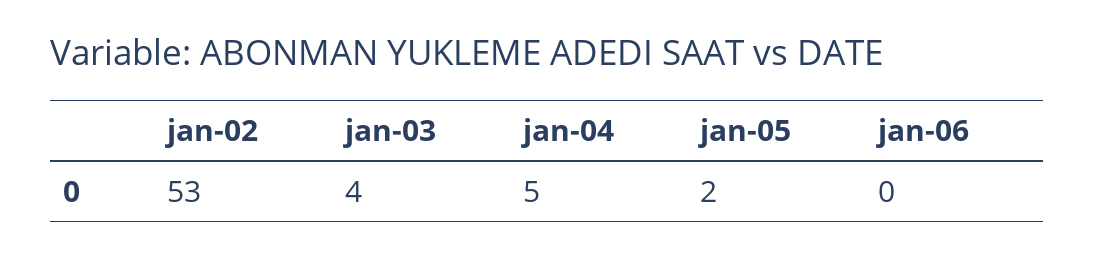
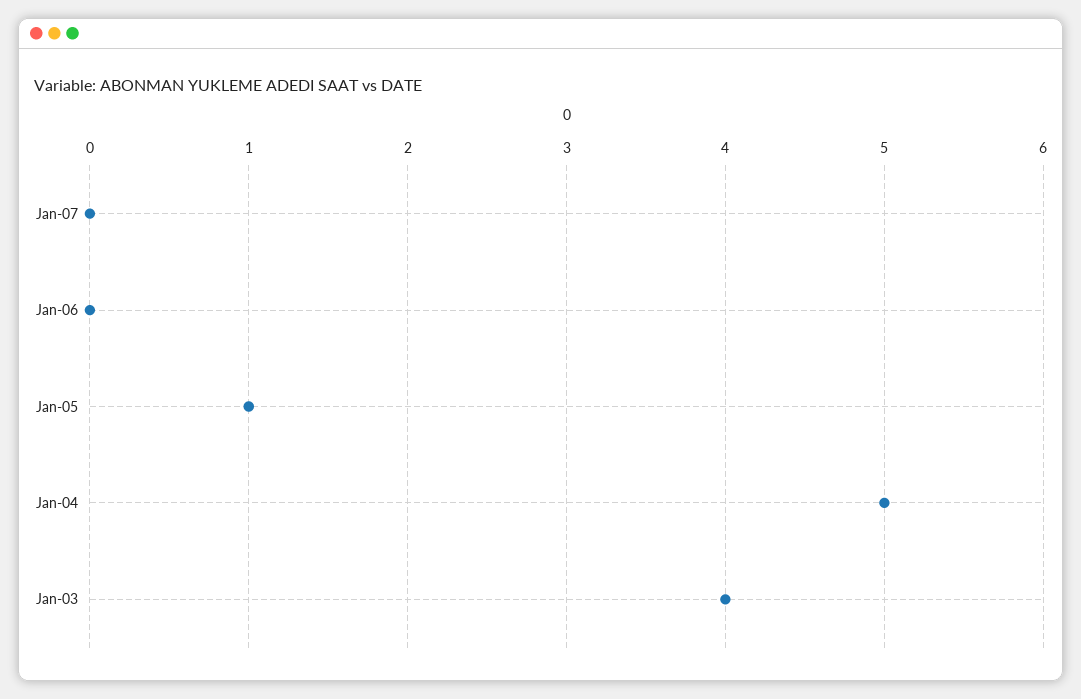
jan-02: 53 -> none
jan-05: 2 -> 1
Jan-07: none -> 0

